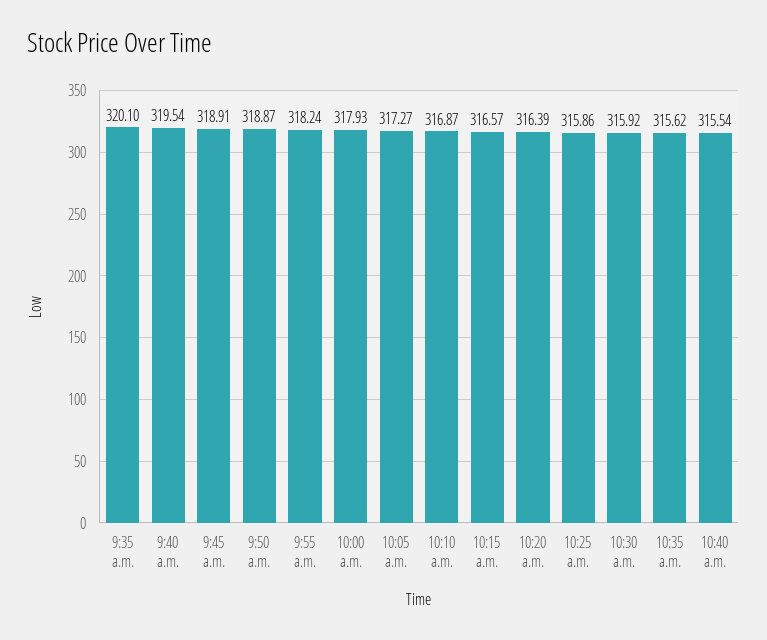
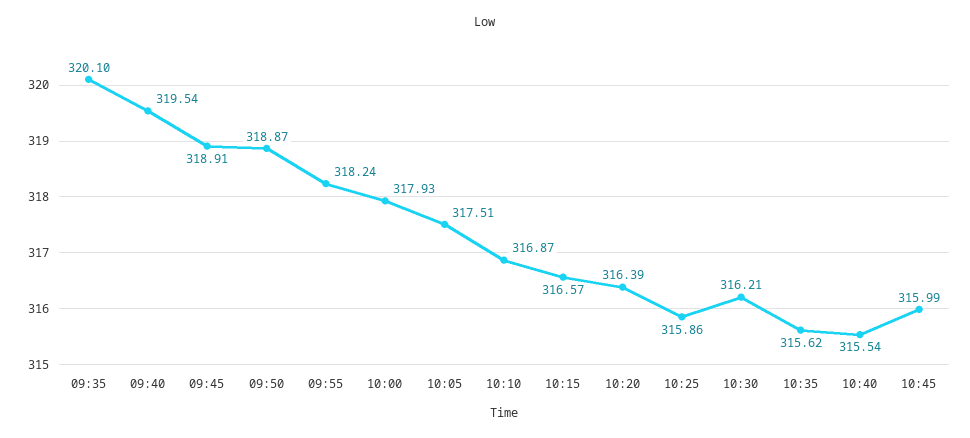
10:05 a.m.: 317.27 -> 317.51
10:30 a.m.: 315.92 -> 316.21
10:45: none -> 315.99

